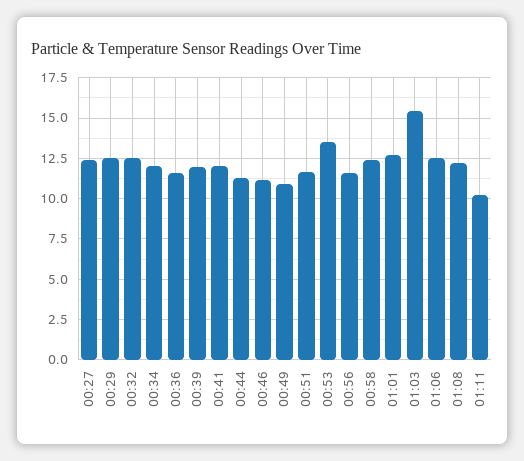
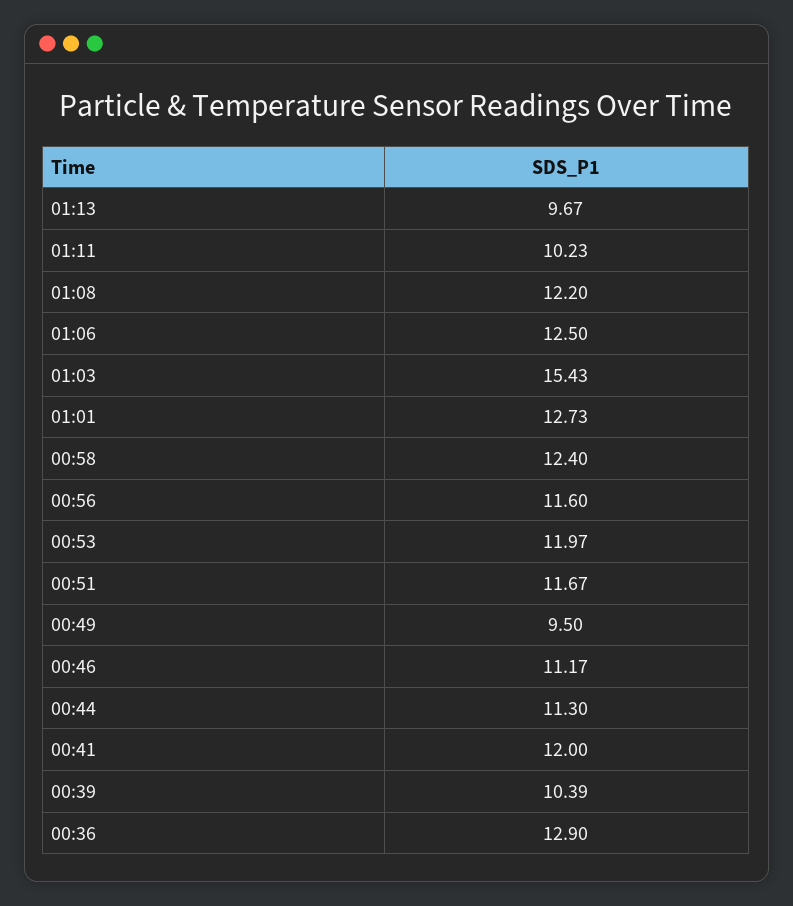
00:27: 12.5 -> none
00:29: 12.5 -> none
00:32: 12.5 -> none
00:34: 12 -> none
00:36: 11.5 -> 12.9
00:39: 12 -> 10.39
00:49: 11 -> 9.5
00:53: 13.5 -> 11.97
01:13: none -> 9.67

